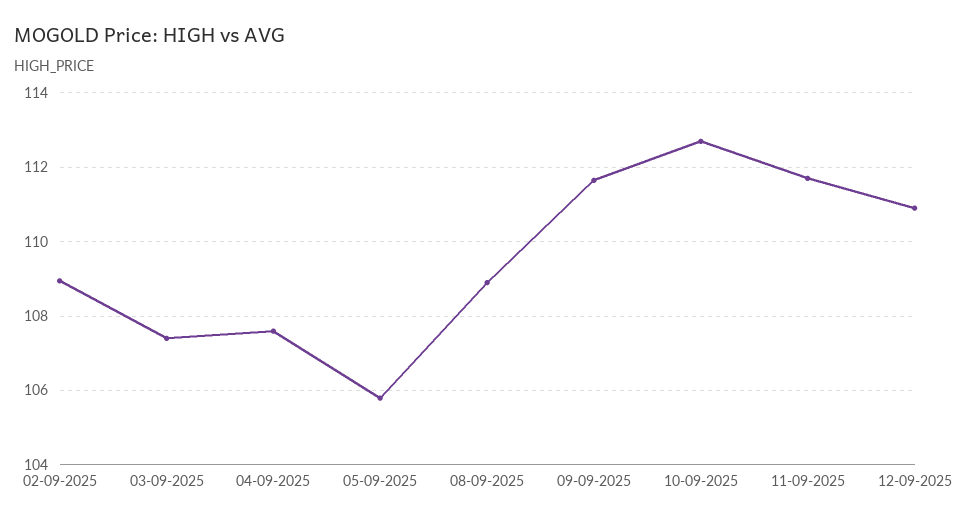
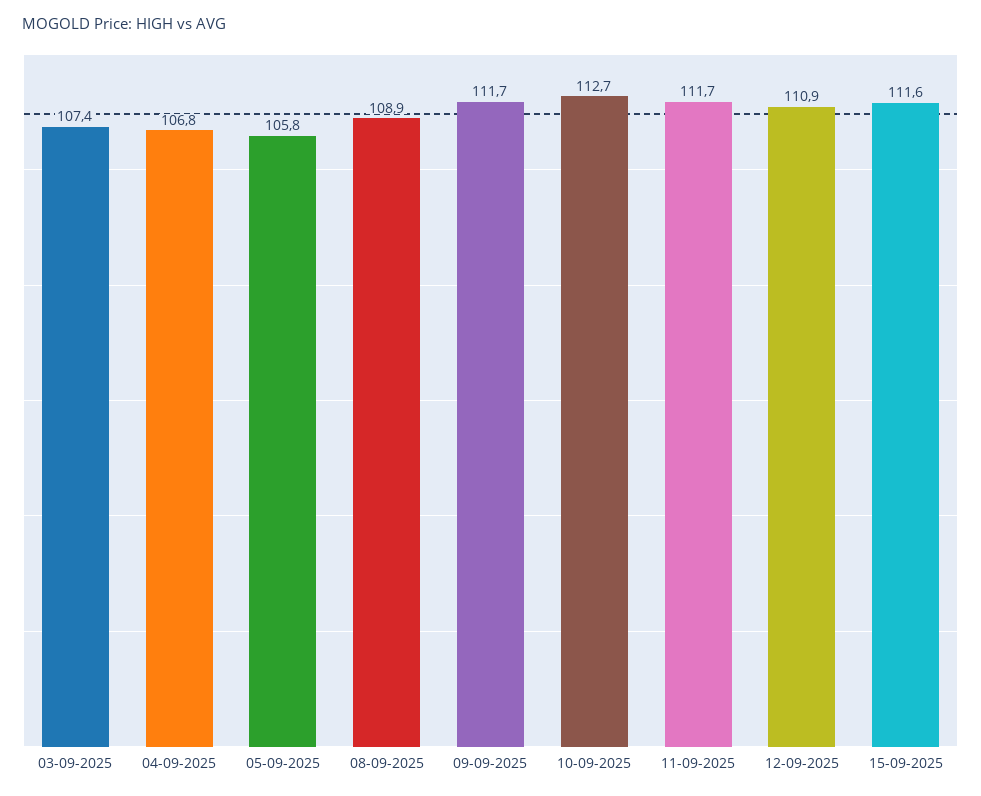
02-09-2025: 109 -> none
04-09-2025: 107.6 -> 106.8
15-09-2025: none -> 111.6

